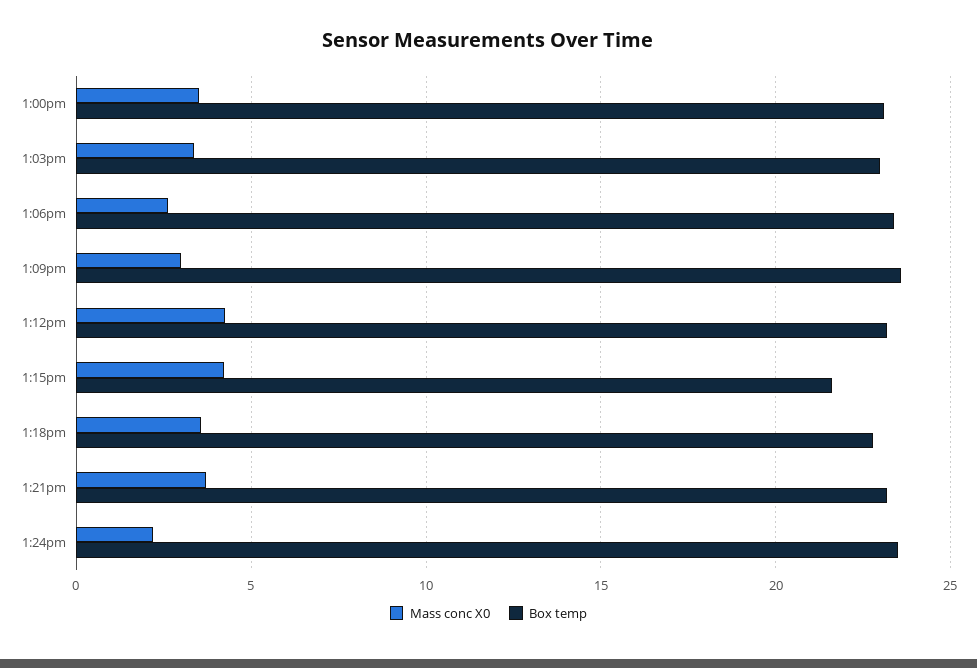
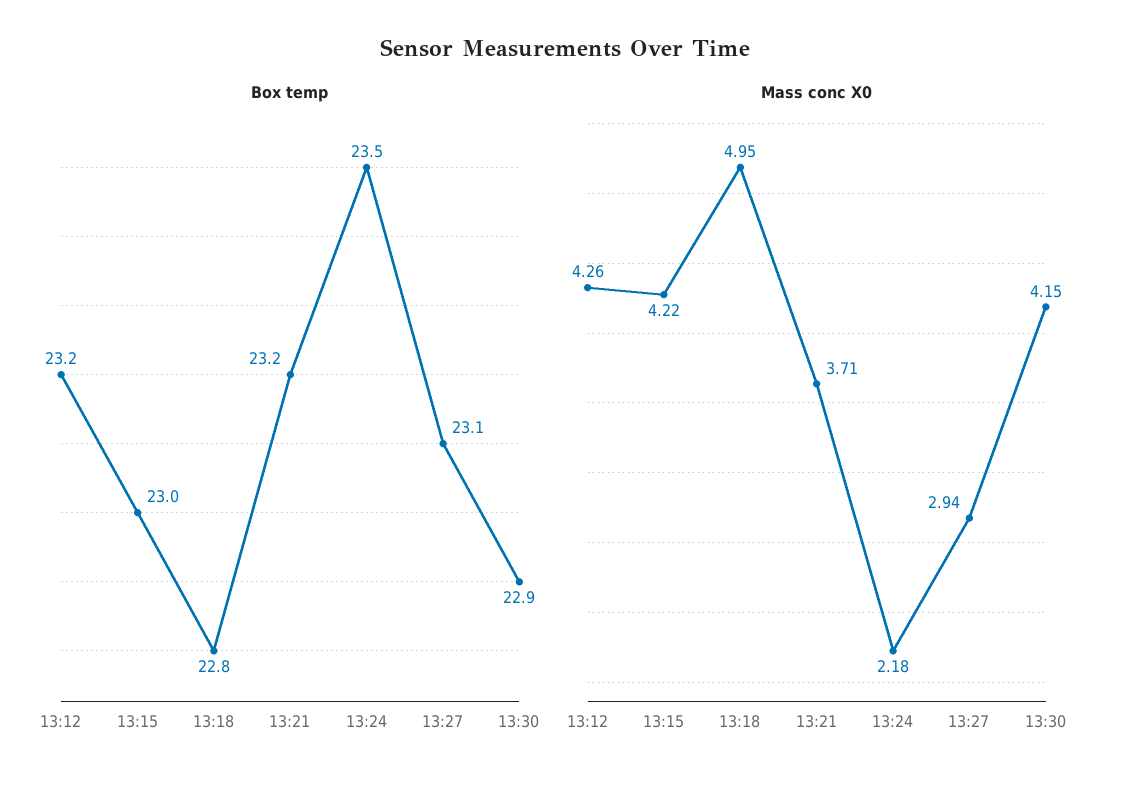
Mass conc X0, 1:00pm: 3.5 -> none
Box temp, 1:00pm: 23 -> none
Mass conc X0, 1:03pm: 3.5 -> none
Box temp, 1:03pm: 23 -> none
Mass conc X0, 1:06pm: 2.5 -> none
Box temp, 1:06pm: 23.5 -> none
Mass conc X0, 1:09pm: 3 -> none
Box temp, 1:09pm: 23.5 -> none
Box temp, 1:15pm: 21.5 -> 23
Mass conc X0, 1:18pm: 3.5 -> 4.95
Box temp, 13:27: none -> 23.1
Box temp, 13:30: none -> 22.9
Mass conc X0, 13:27: none -> 2.94
Mass conc X0, 13:30: none -> 4.15

